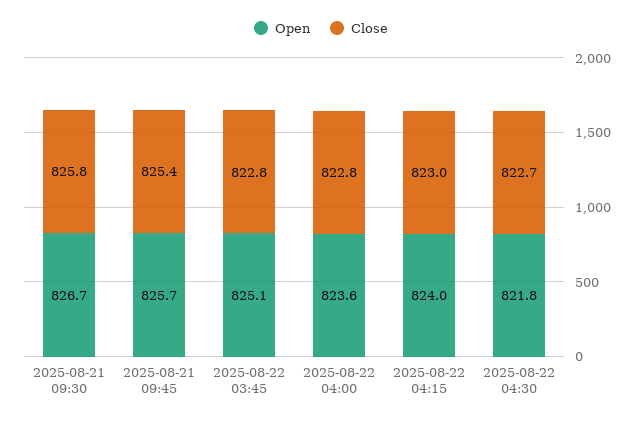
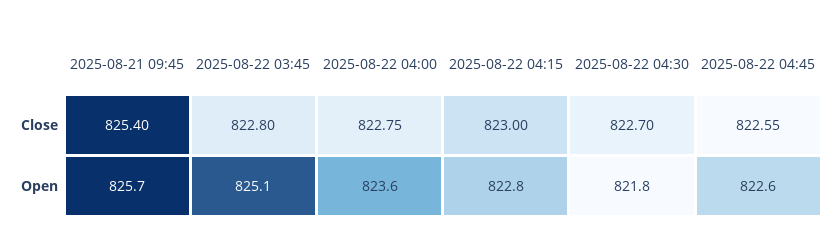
Open, 2025-08-21 09:30: 826.7 -> none
Close, 2025-08-21 09:30: 825.8 -> none
Open, 2025-08-22 04:15: 824 -> 822.8
Close, 2025-08-22 04:45: none -> 822.55
Open, 2025-08-22 04:45: none -> 822.6

